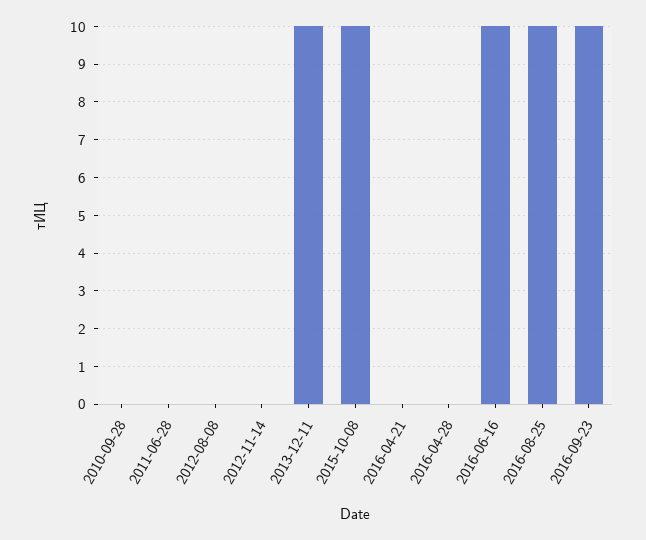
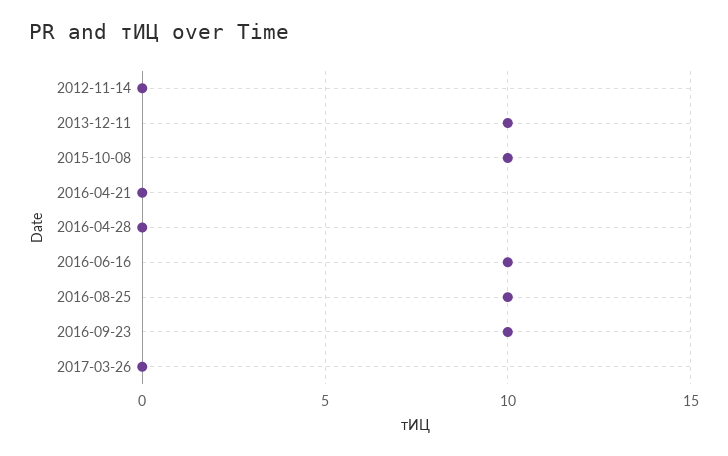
2010-09-28: 0 -> none
2011-06-28: 0 -> none
2012-08-08: 0 -> none
2017-03-26: none -> 0

